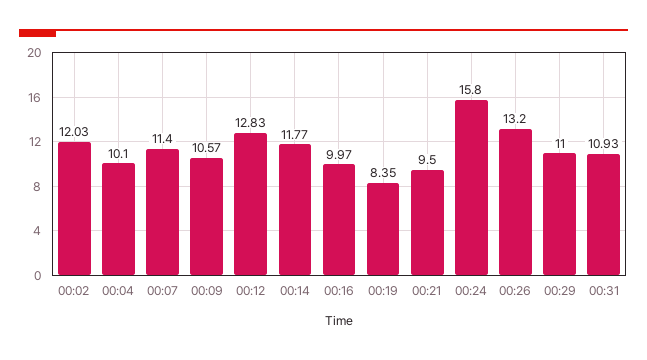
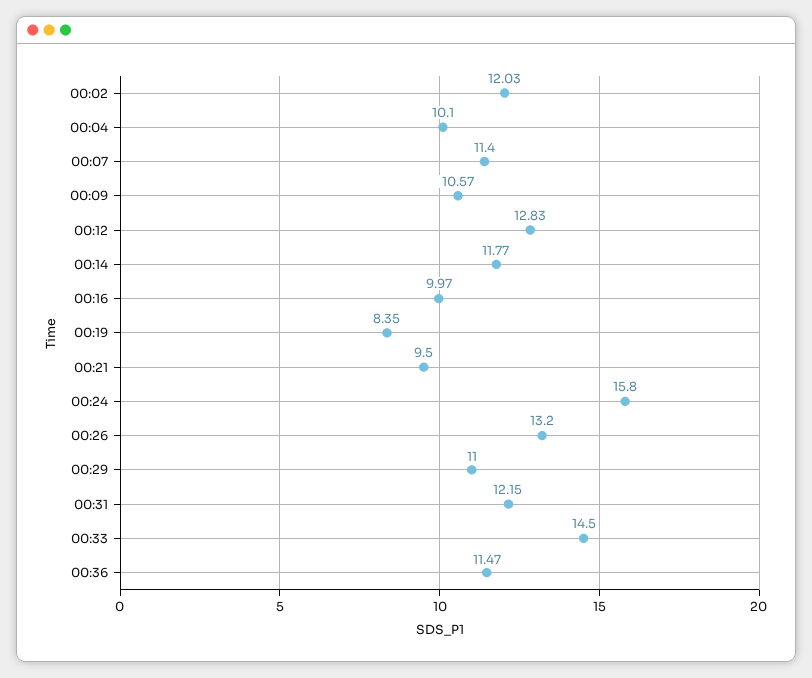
00:31: 10.93 -> 12.15
00:33: none -> 14.5
00:36: none -> 11.47

